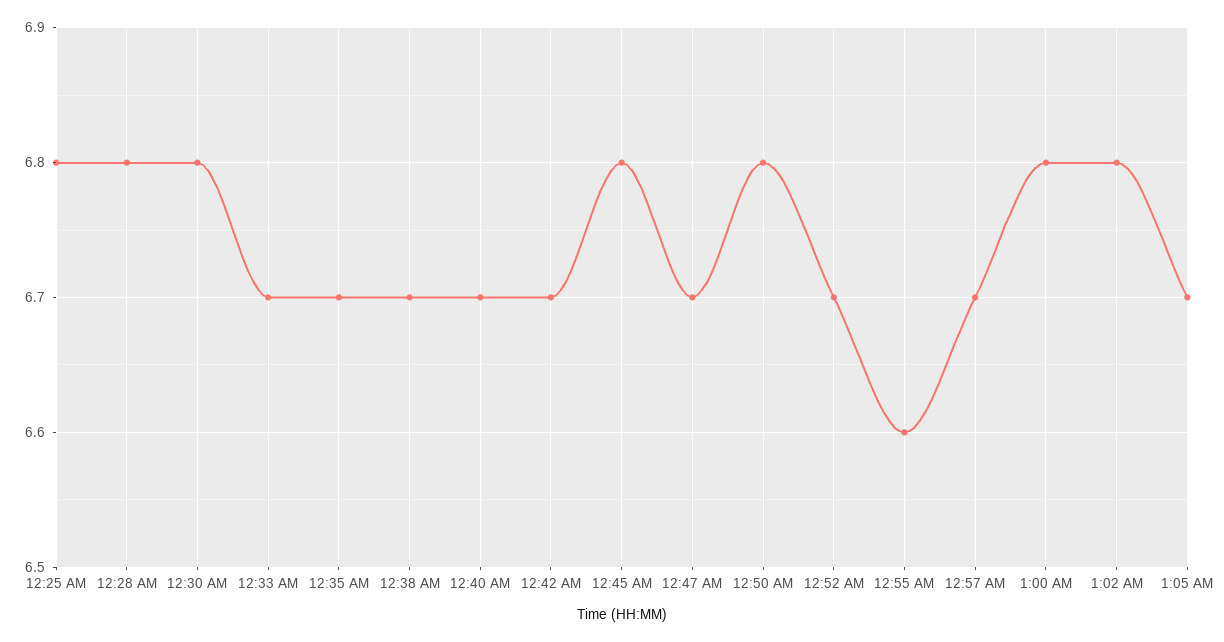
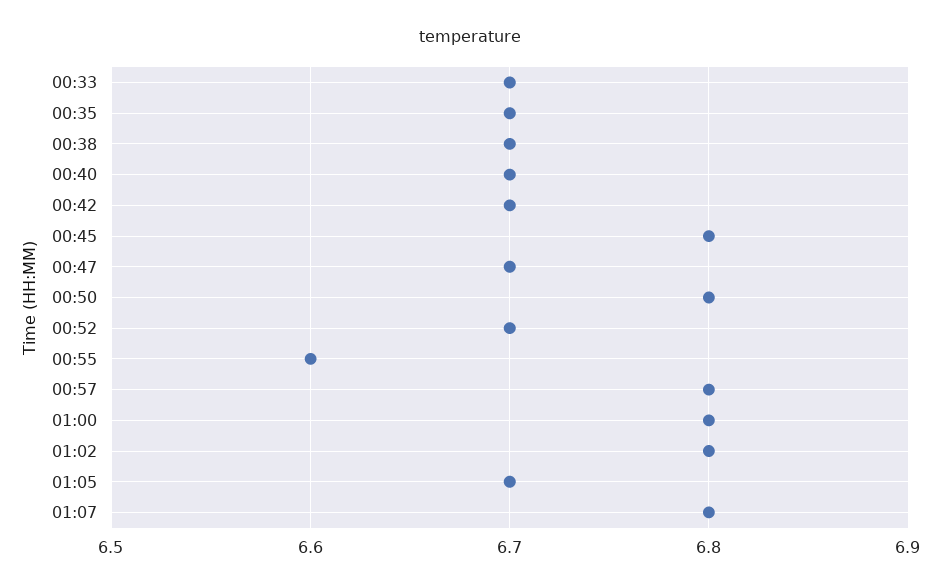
12:25 AM: 6.8 -> none
12:28 AM: 6.8 -> none
12:30 AM: 6.8 -> none
12:57 AM: 6.7 -> 6.8
01:07: none -> 6.8

